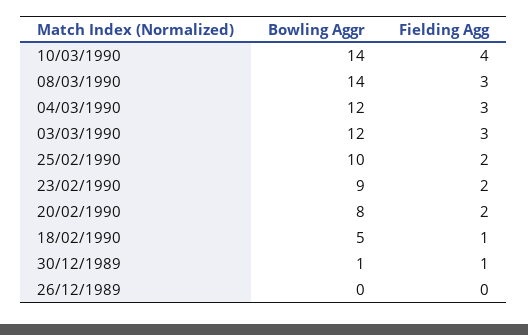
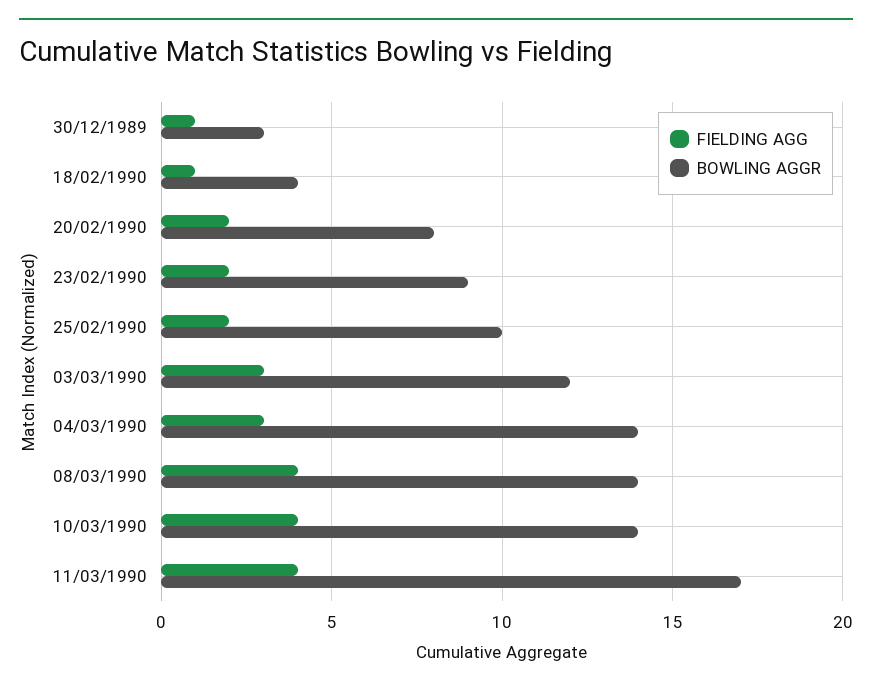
Fielding Agg, 08/03/1990: 3 -> 4
Bowling Aggr, 04/03/1990: 12 -> 14
Bowling Aggr, 18/02/1990: 5 -> 4
Bowling Aggr, 30/12/1989: 1 -> 3
Bowling Aggr, 26/12/1989: 0 -> none
Fielding Agg, 26/12/1989: 0 -> none
Fielding Agg, 11/03/1990: none -> 4
Bowling Aggr, 11/03/1990: none -> 17

